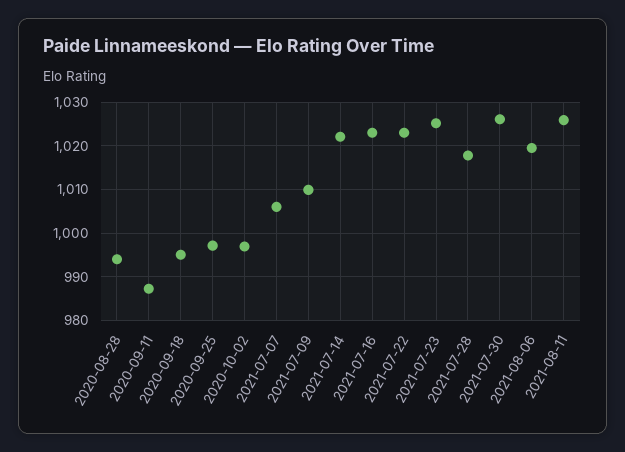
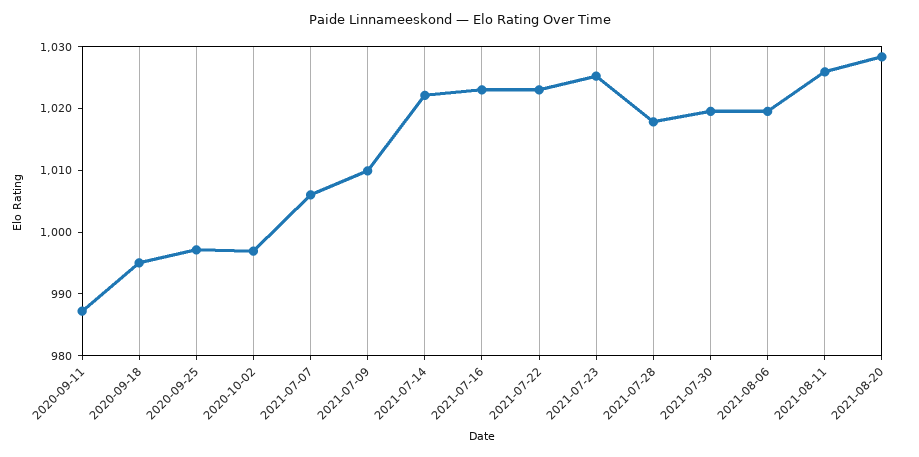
2020-08-28: 994 -> none
2021-07-30: 1026 -> 1020
2021-08-20: none -> 1028

